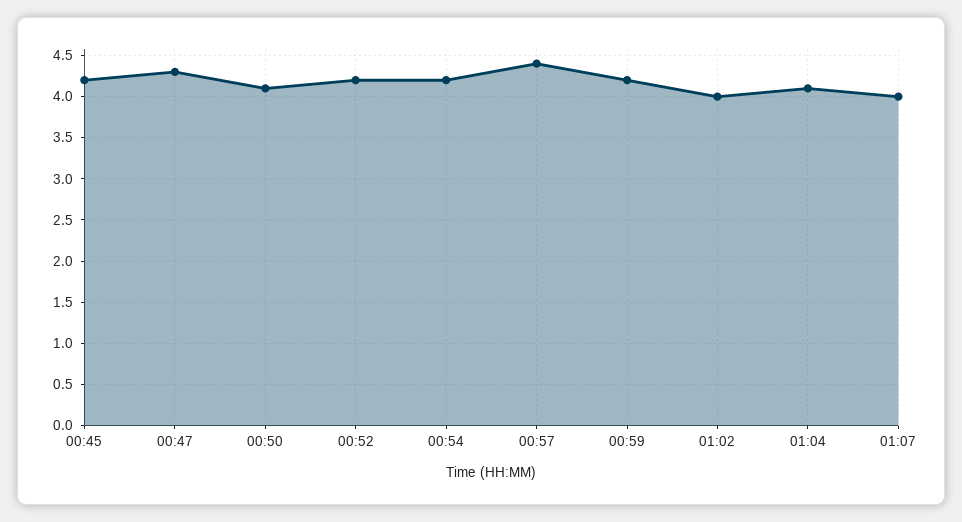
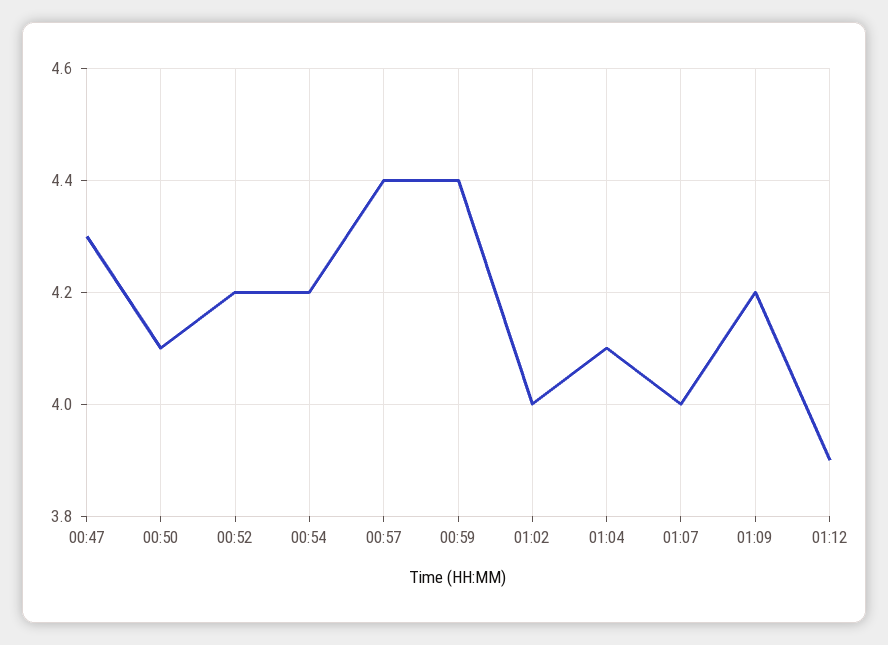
00:45: 4.2 -> none
00:59: 4.2 -> 4.4
01:09: none -> 4.2
01:12: none -> 3.9

